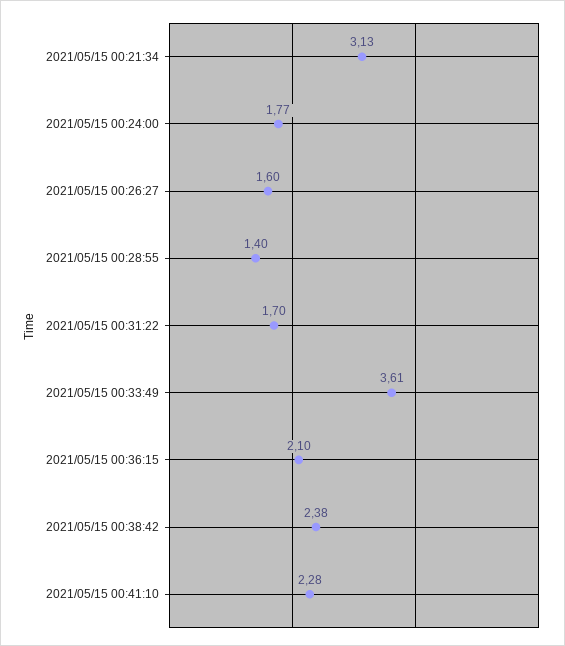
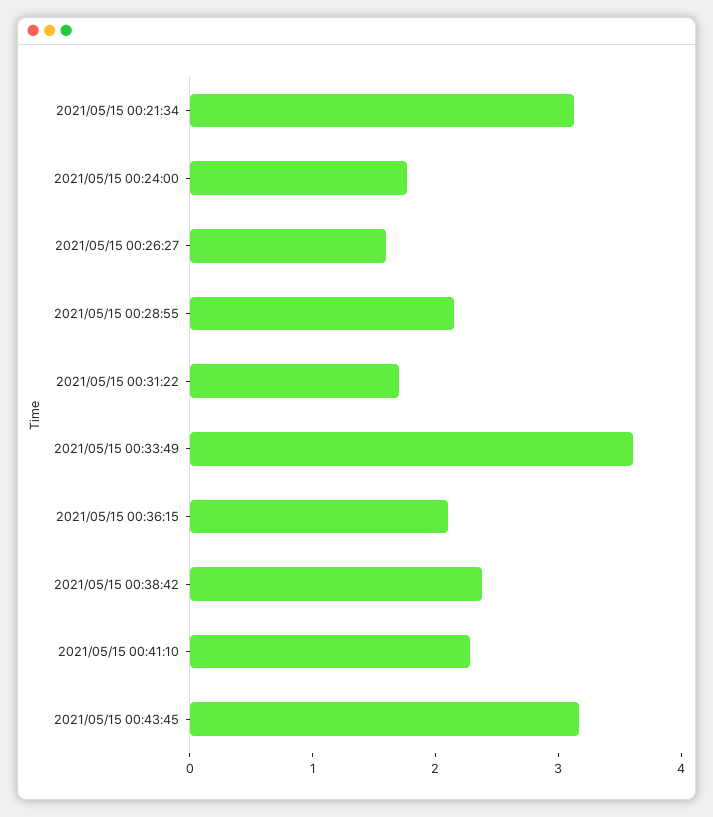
2021/05/15 00:28:55: 1.4 -> 2.2
2021/05/15 00:43:45: none -> 3.2

